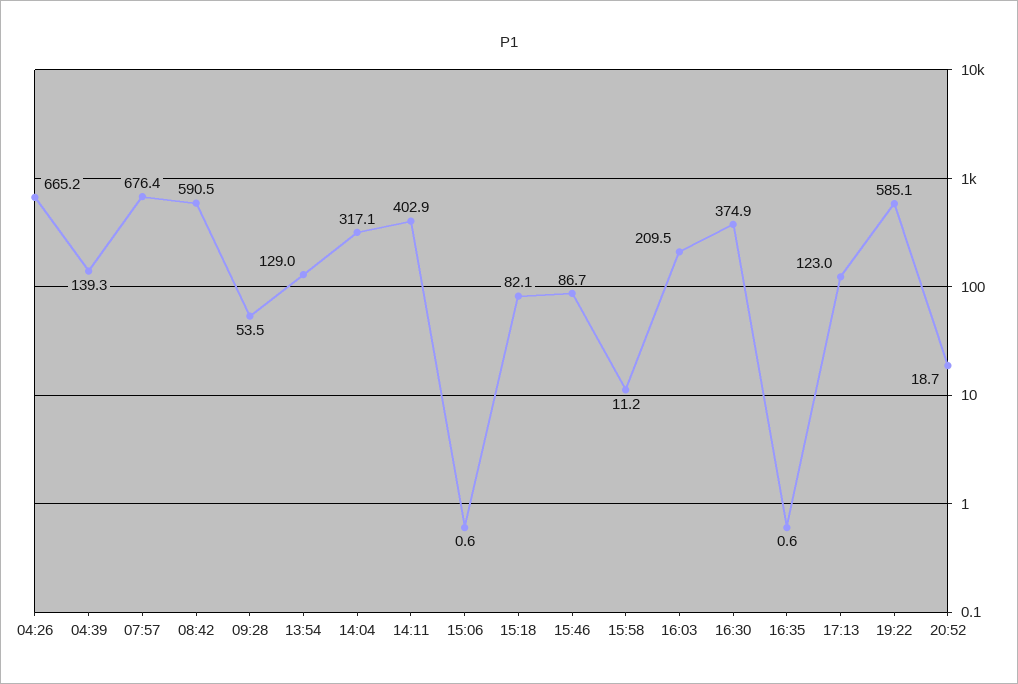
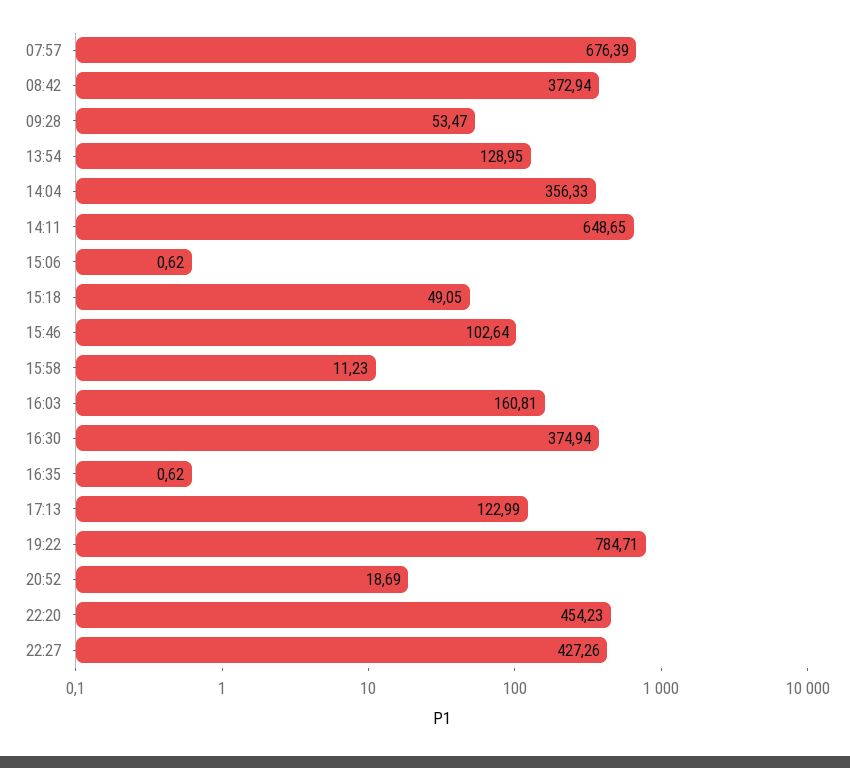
04:26: 665.2 -> none
04:39: 139.3 -> none
08:42: 590.5 -> 372.94
14:04: 317.1 -> 356.33
14:11: 402.9 -> 648.65
15:18: 82.1 -> 49.05
15:46: 86.7 -> 102.64
16:03: 209.5 -> 160.81
19:22: 585.1 -> 784.71
22:20: none -> 454.23
22:27: none -> 427.26

